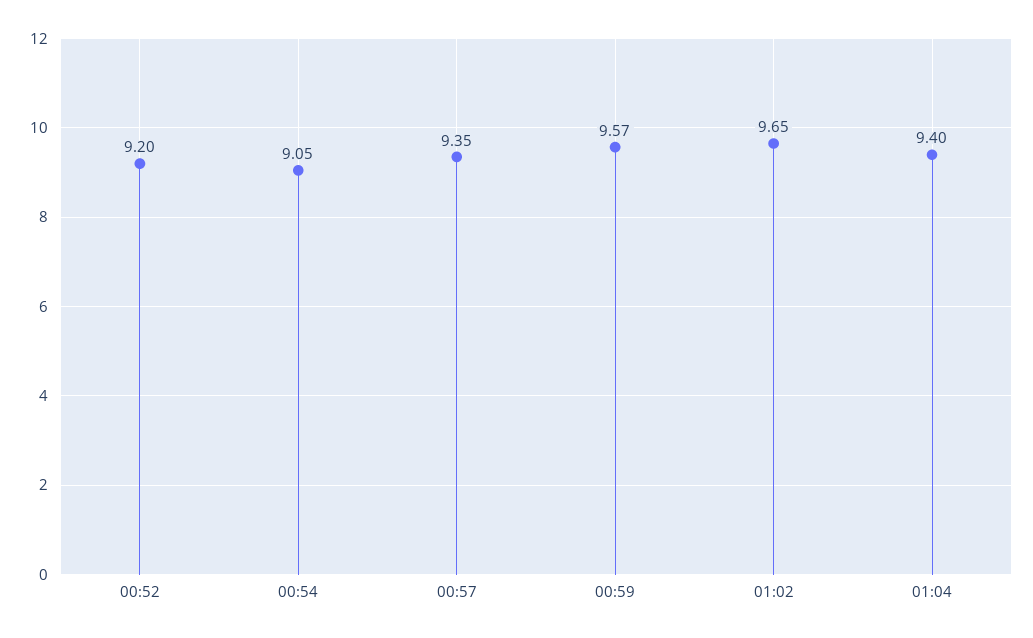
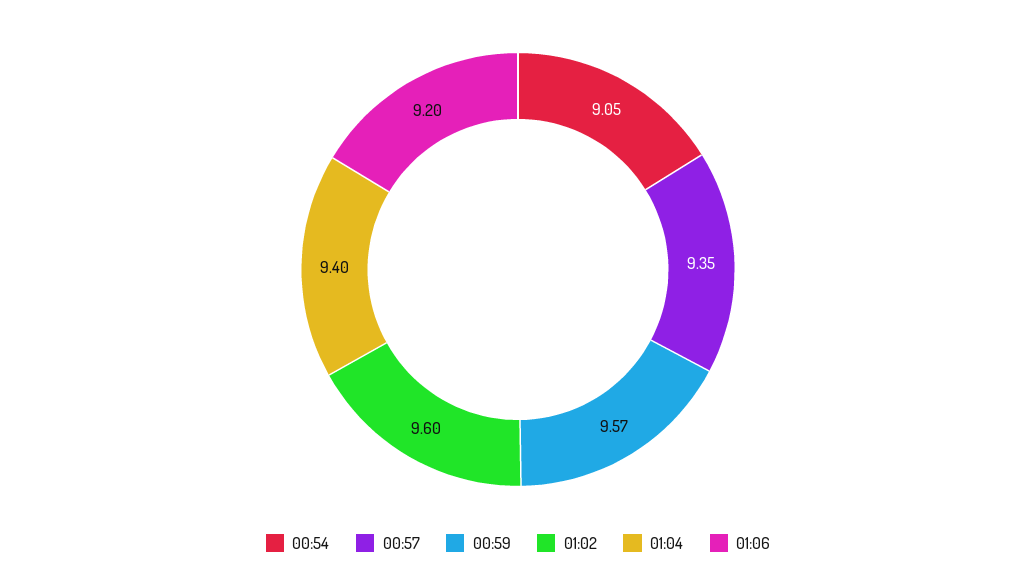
00:52: 9.2 -> none
01:02: 9.65 -> 9.6
01:06: none -> 9.2

